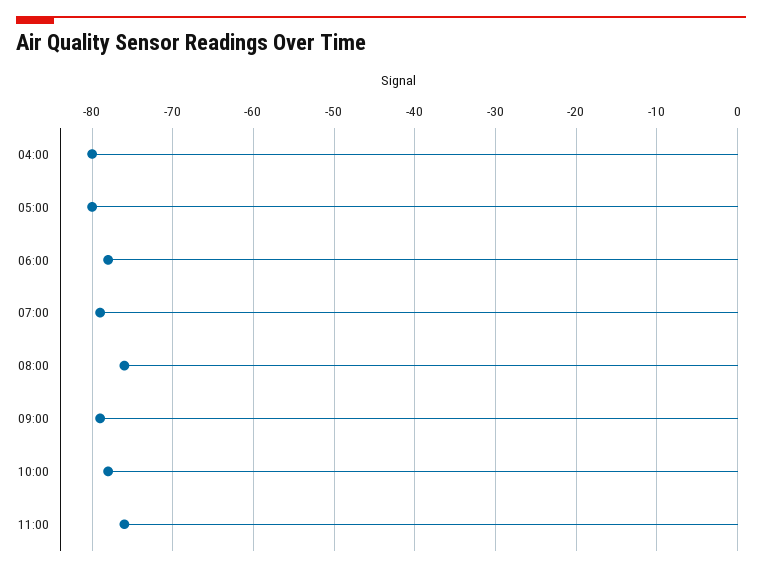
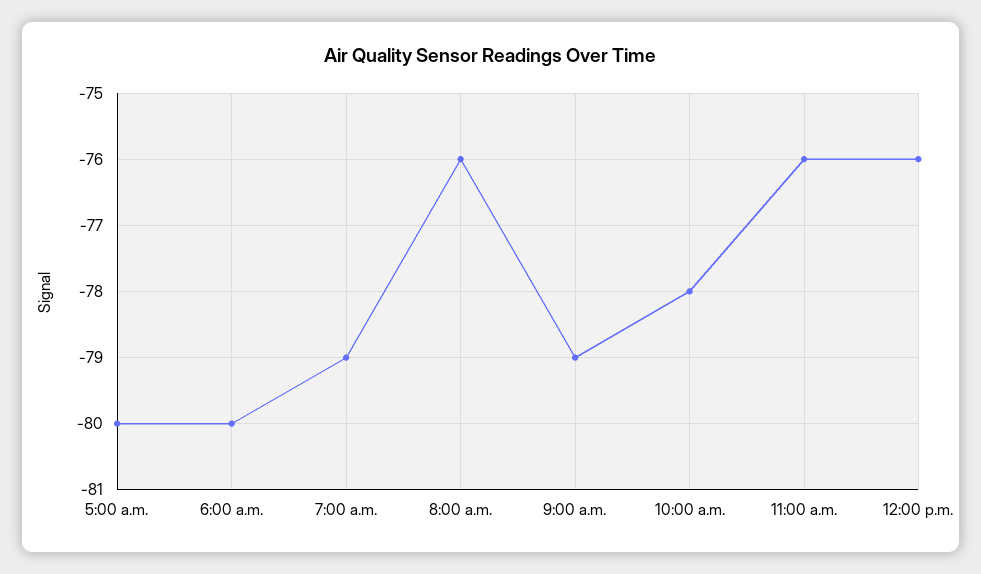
04:00: -80 -> none
06:00: -78 -> -80
12:00 p.m.: none -> -76

